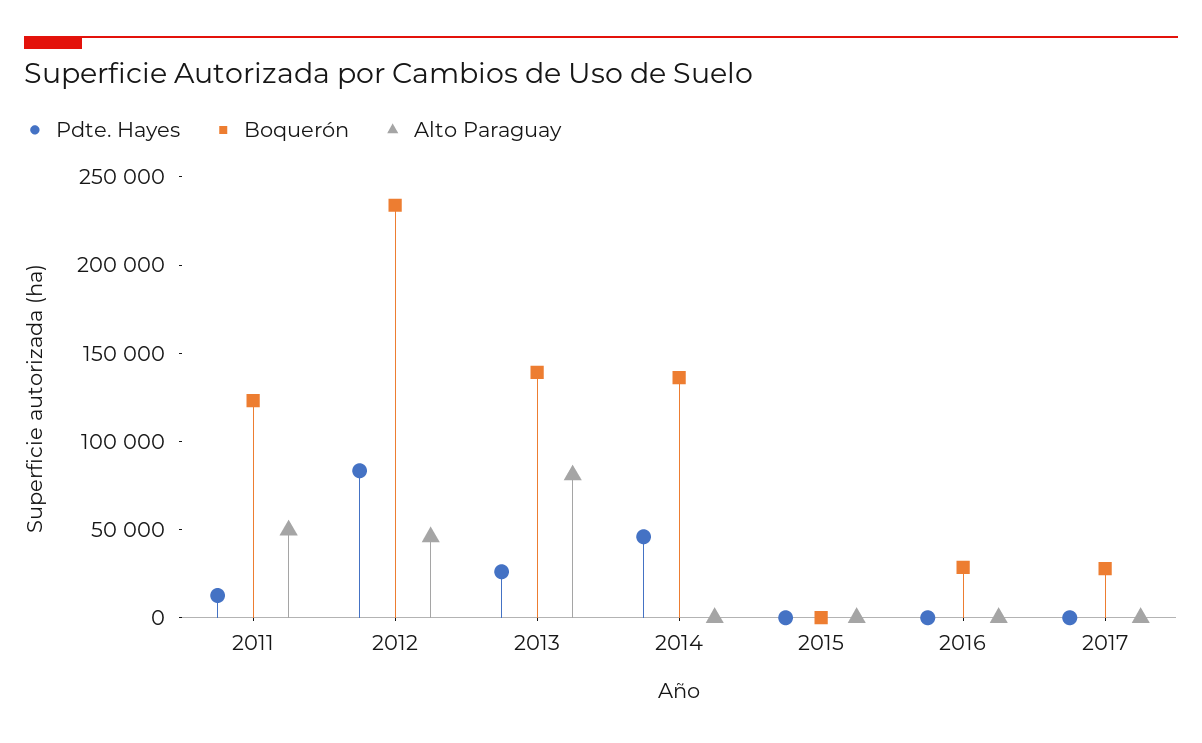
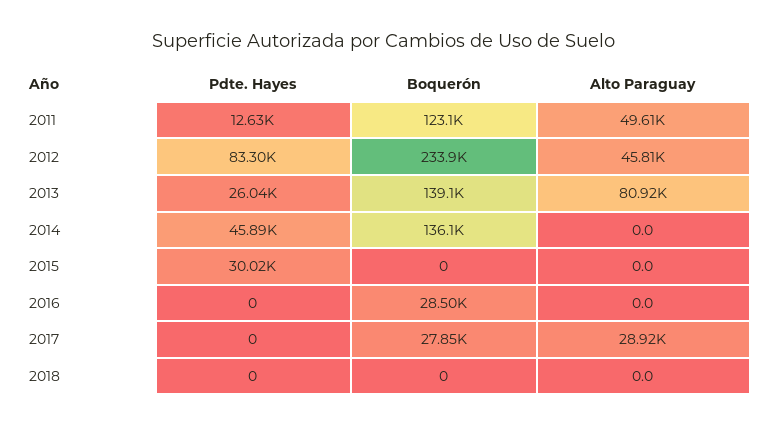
Pdte. Hayes, 2015: 0 -> 30020
Alto Paraguay, 2017: 0 -> 28920
Pdte. Hayes, 2018: none -> 0
Boquerón, 2018: none -> 0
Alto Paraguay, 2018: none -> 0

